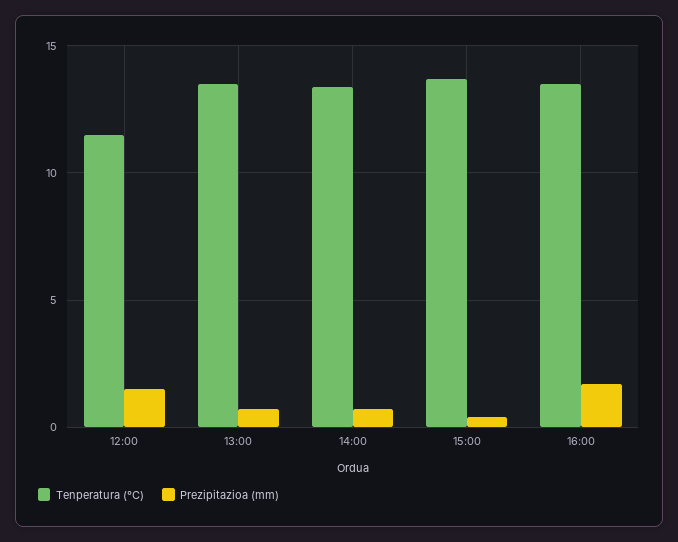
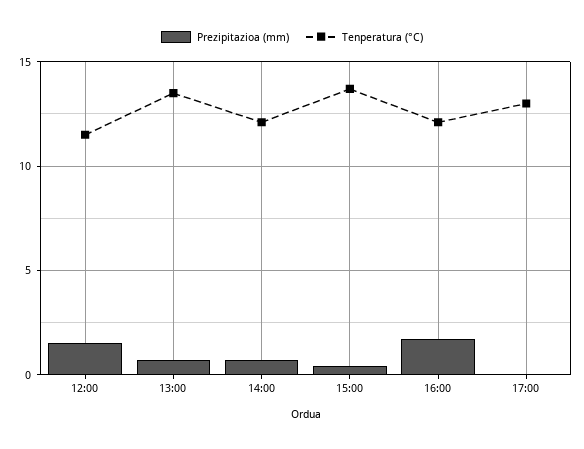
Tenperatura (°C), 14:00: 13.5 -> 12
Tenperatura (°C), 16:00: 13.5 -> 12
Prezipitazioa (mm), 17:00: none -> 0
Tenperatura (°C), 17:00: none -> 13

